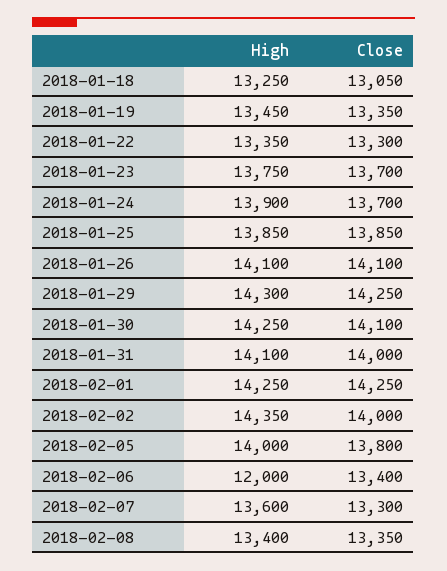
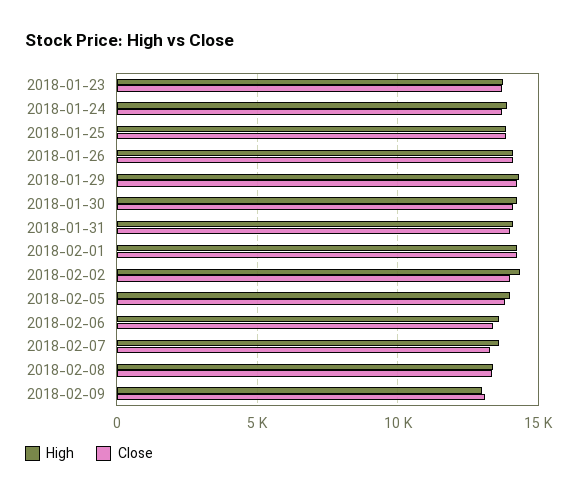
High, 2018-01-18: 13250 -> none
Close, 2018-01-18: 13050 -> none
High, 2018-01-19: 13450 -> none
Close, 2018-01-19: 13350 -> none
High, 2018-01-22: 13350 -> none
Close, 2018-01-22: 13300 -> none
High, 2018-02-06: 12000 -> 13500
High, 2018-02-09: none -> 13000
Close, 2018-02-09: none -> 13000

